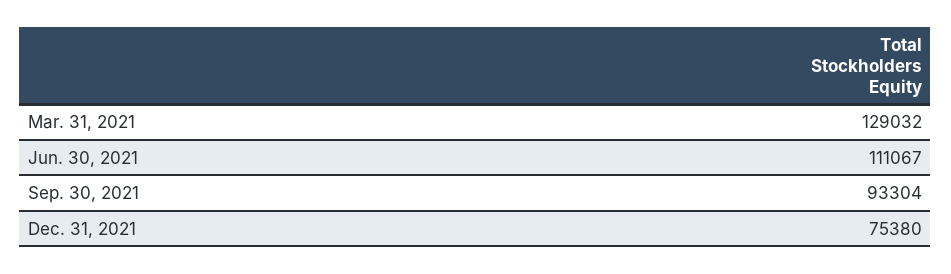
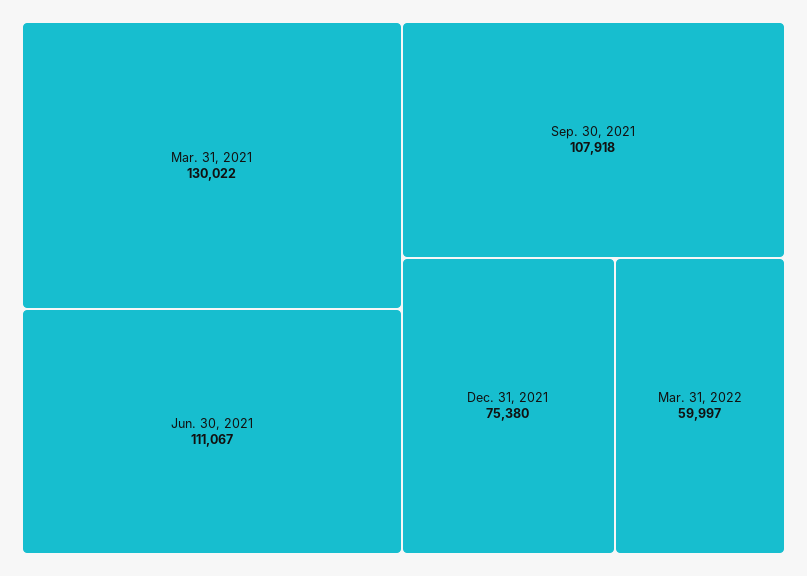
Mar. 31, 2021: 129032 -> 130022
Sep. 30, 2021: 93304 -> 107918
Mar. 31, 2022: none -> 59997

